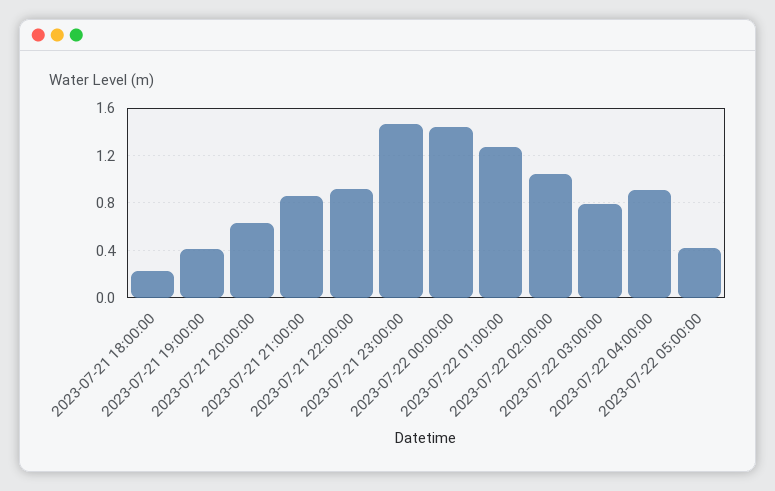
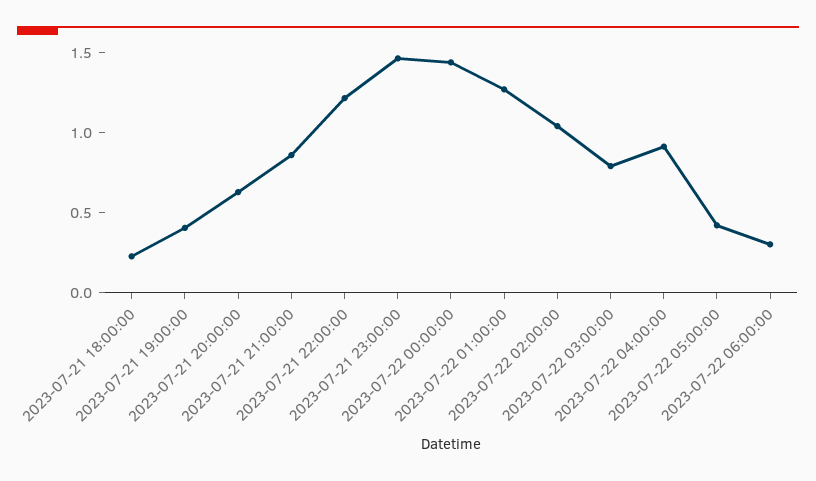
2023-07-21 22:00:00: 0.9 -> 1.2
2023-07-22 06:00:00: none -> 0.3

